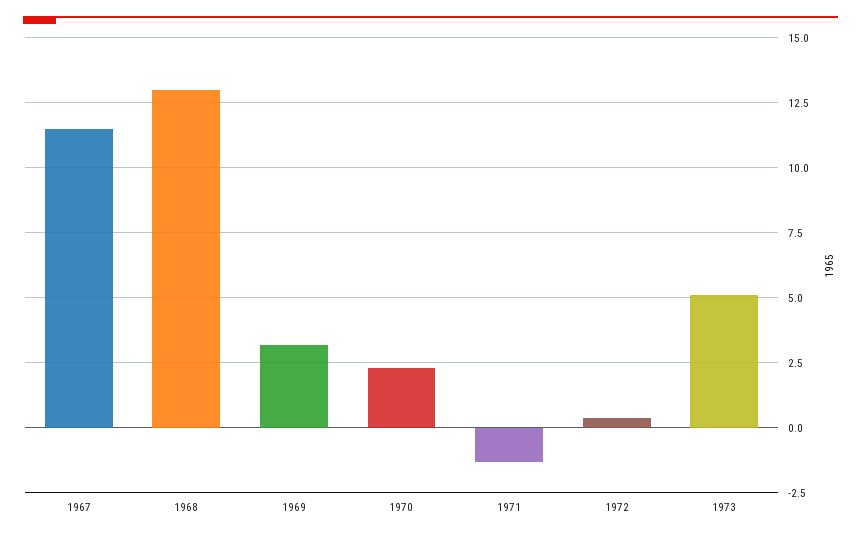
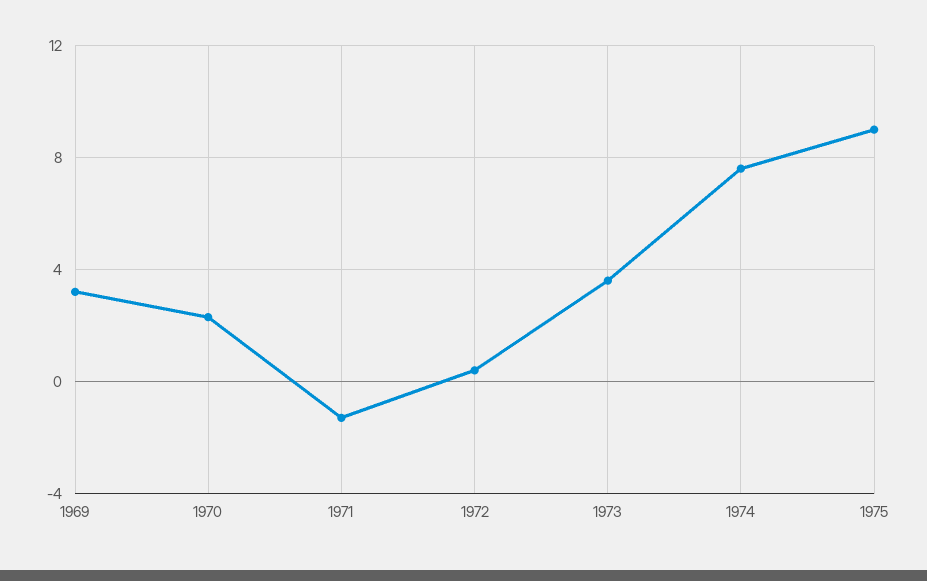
1967: 11.5 -> none
1968: 13 -> none
1973: 5 -> 3.5
1974: none -> 7.5
1975: none -> 9

